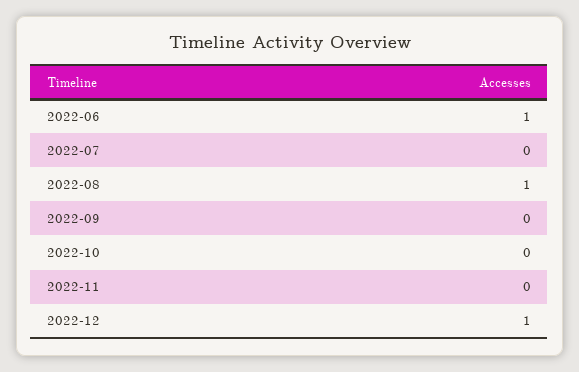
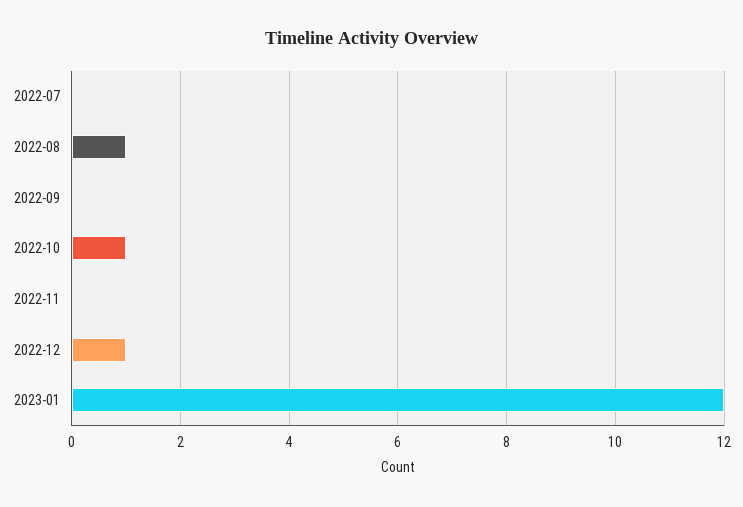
2022-06: 1 -> none
2022-10: 0 -> 1
2023-01: none -> 12

